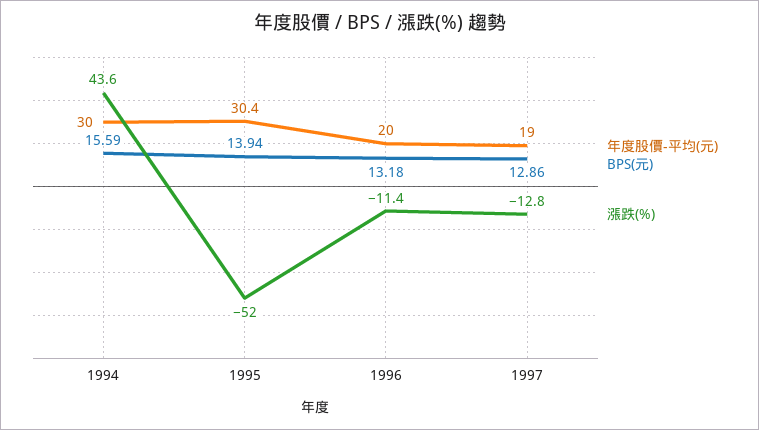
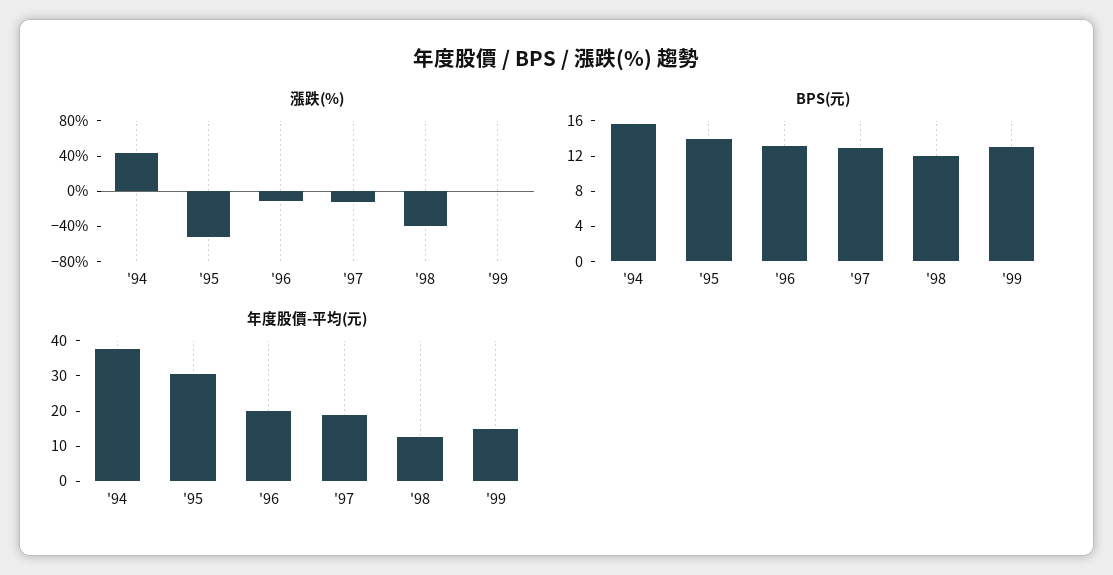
年度股價-平均(元), 1994: 30 -> 37.5
漲跌(%), '98: none -> -40
漲跌(%), '99: none -> 0
BPS(元), '98: none -> 12
BPS(元), '99: none -> 13
年度股價-平均(元), '98: none -> 12.5
年度股價-平均(元), '99: none -> 15

